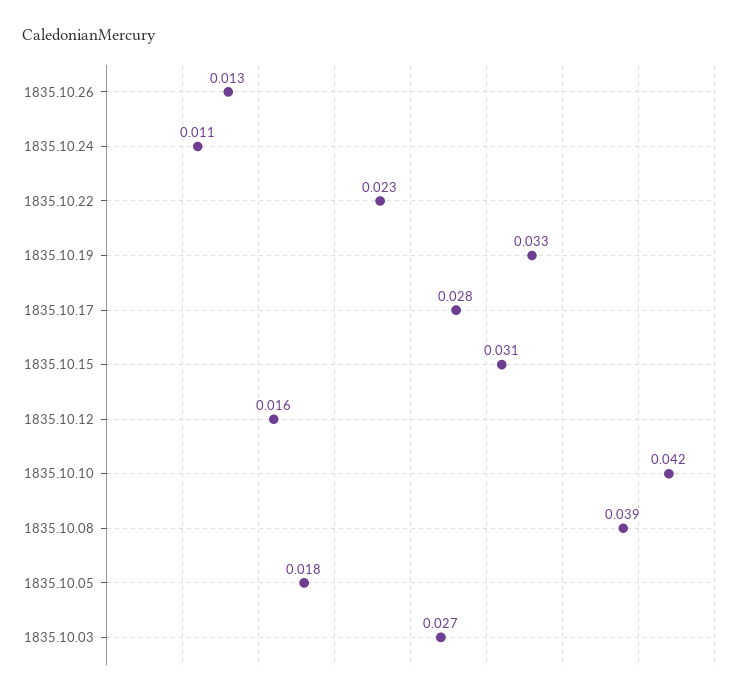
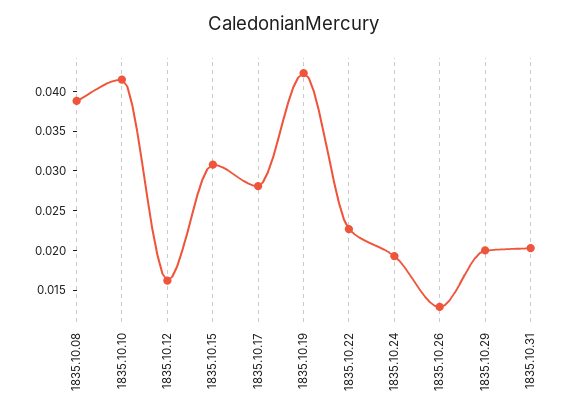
1835.10.24: 0.011 -> 0.02
1835.10.19: 0.033 -> 0.0425
1835.10.05: 0.018 -> none
1835.10.03: 0.027 -> none
1835.10.29: none -> 0.02
1835.10.31: none -> 0.02

